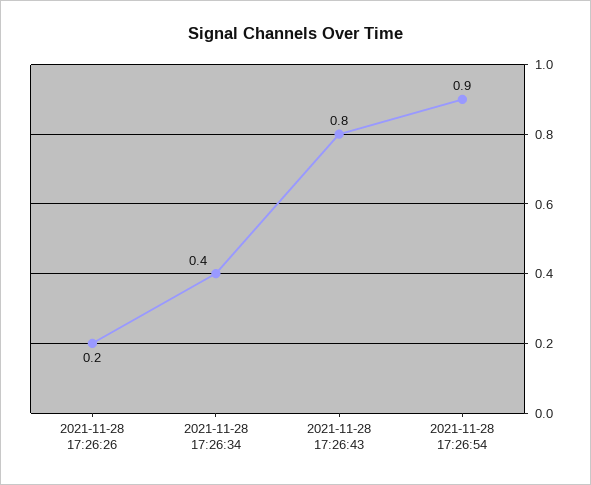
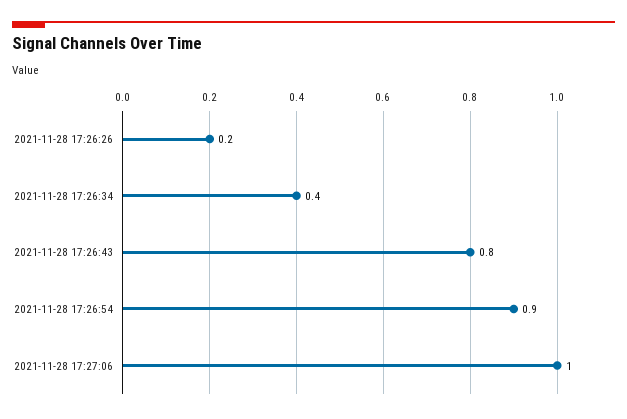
2021-11-28 17:27:06: none -> 1

